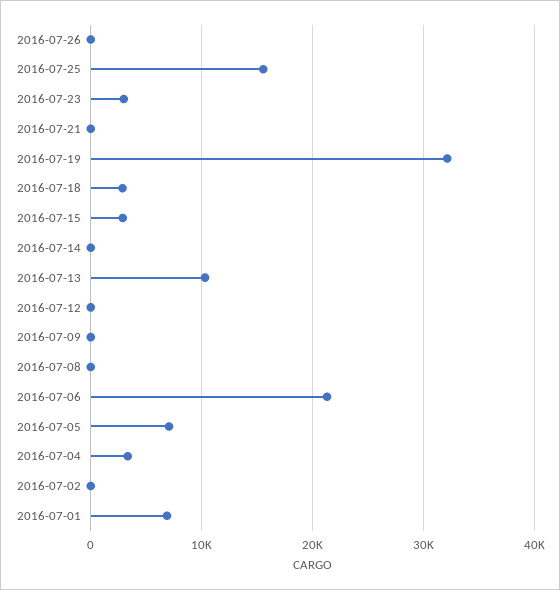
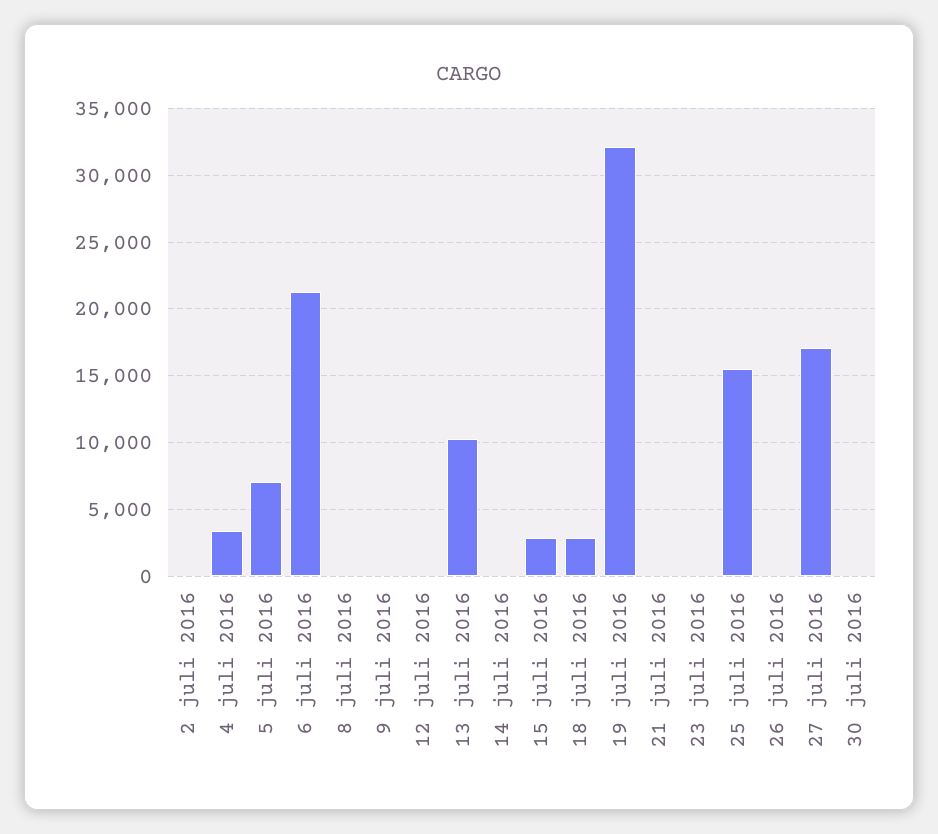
2016-07-23: 3000 -> 0
2016-07-01: 7000 -> none
27 juli 2016: none -> 17000
30 juli 2016: none -> 0

